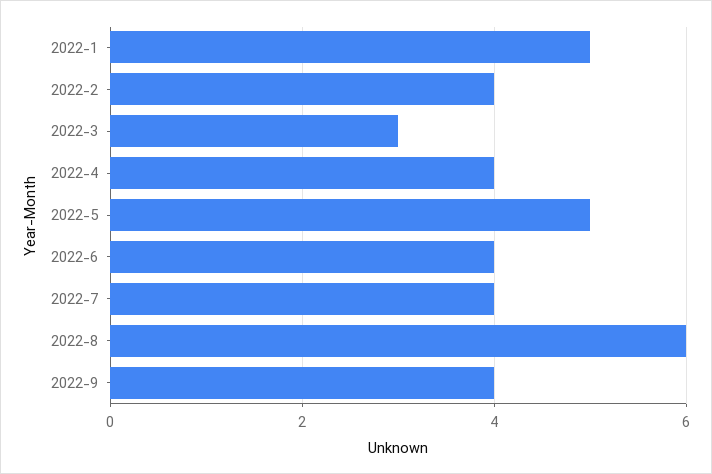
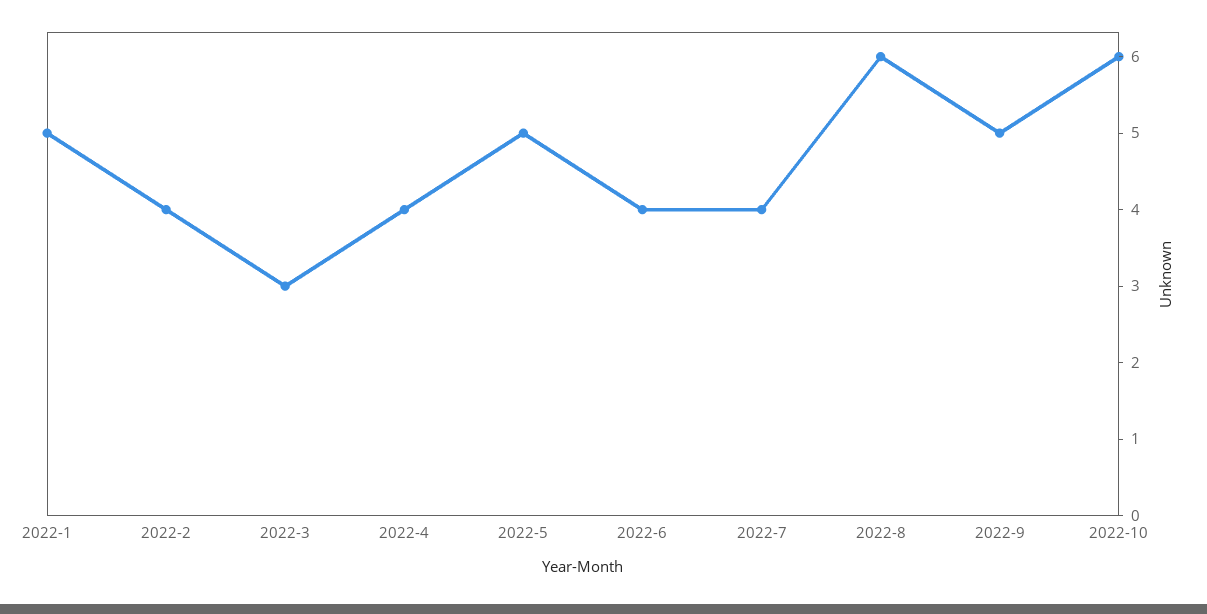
2022-9: 4 -> 5
2022-10: none -> 6

